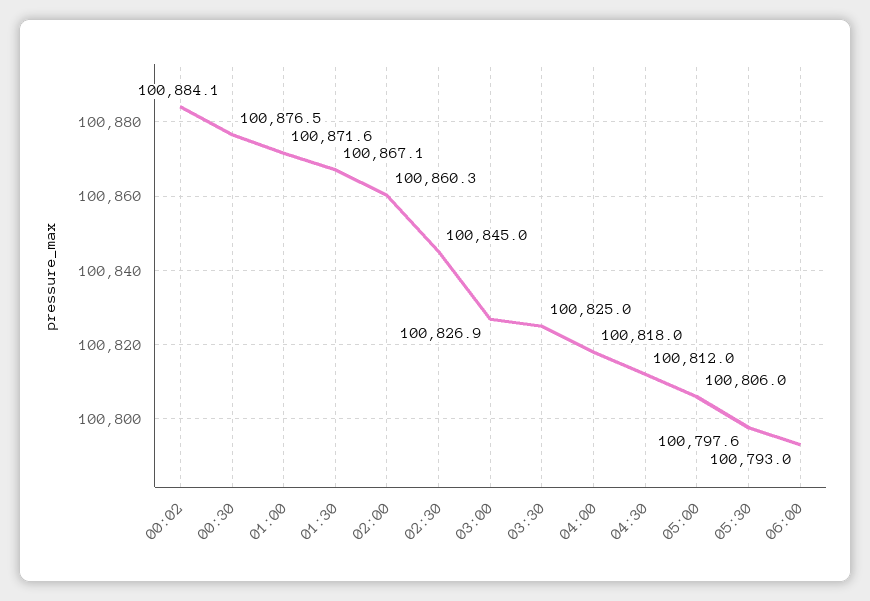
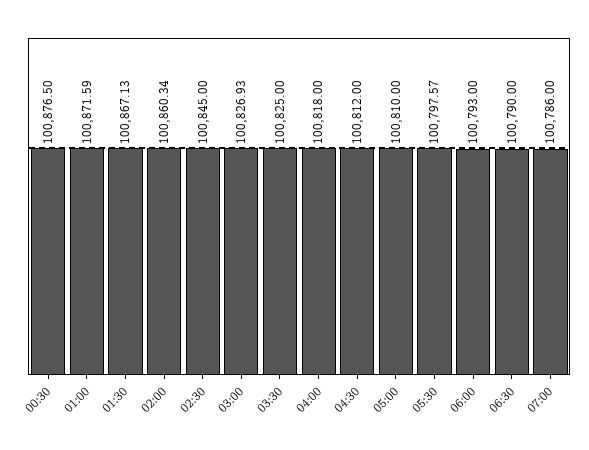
00:02: 100884.1 -> none
05:00: 100806 -> 100810
06:30: none -> 100790
07:00: none -> 100786

